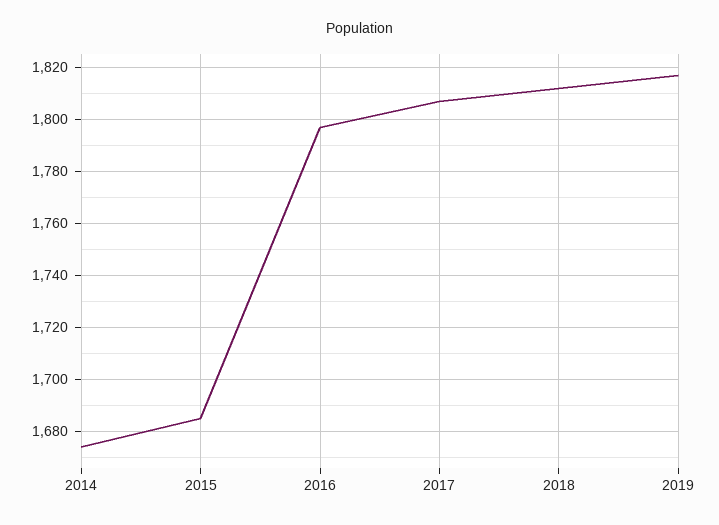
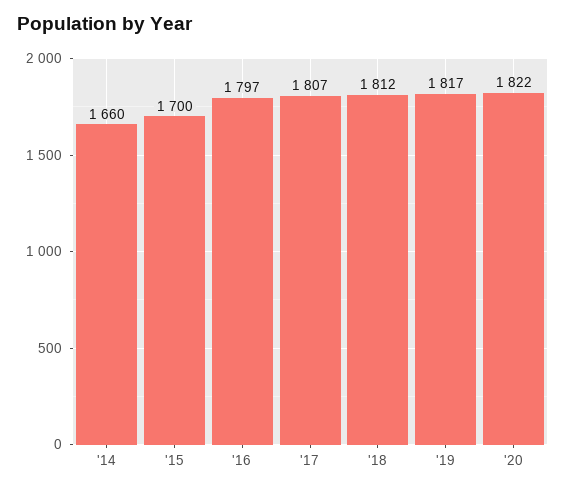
2014: 1675 -> 1660
2015: 1685 -> 1700
'20: none -> 1822

